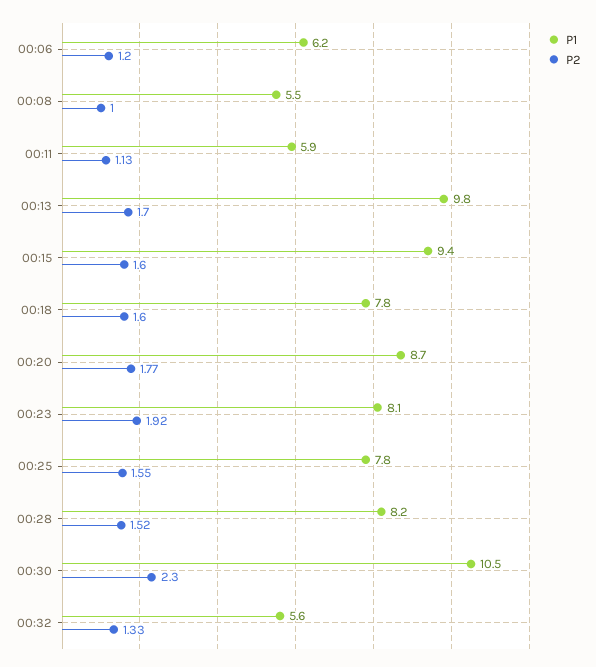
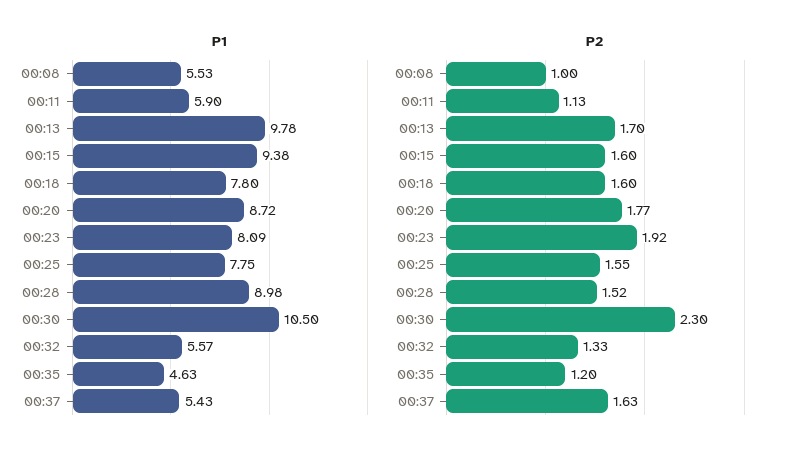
P1, 00:06: 6.2 -> none
P2, 00:06: 1.2 -> none
P1, 00:28: 8.2 -> 8.98
P1, 00:35: none -> 4.63
P1, 00:37: none -> 5.43
P2, 00:35: none -> 1.2
P2, 00:37: none -> 1.63

